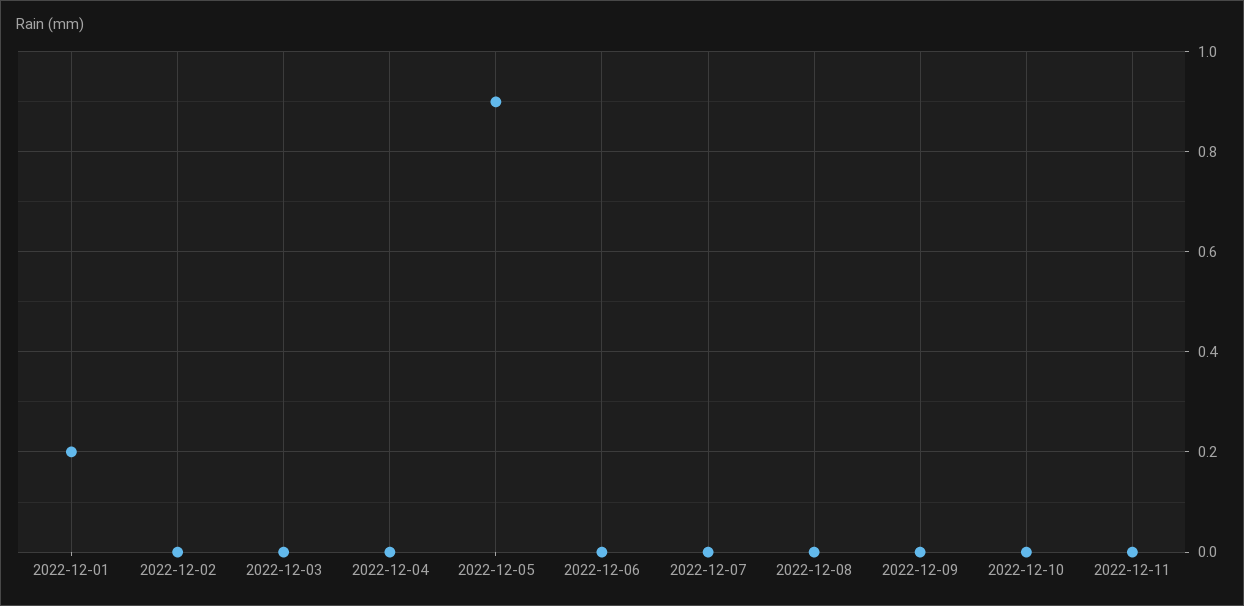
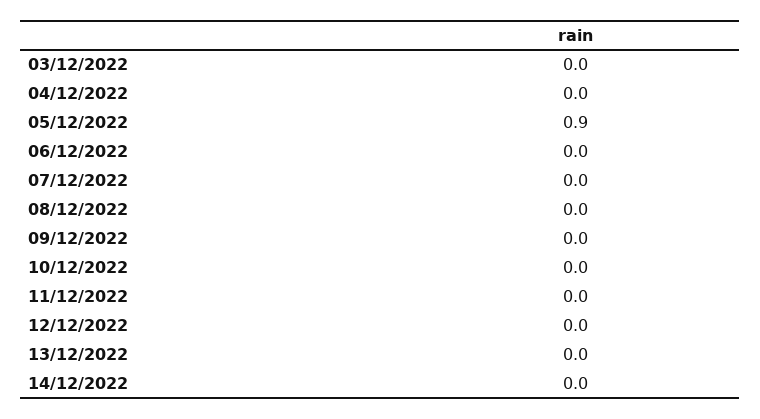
2022-12-01: 0.2 -> none
2022-12-02: 0 -> none
12/12/2022: none -> 0
13/12/2022: none -> 0
14/12/2022: none -> 0

